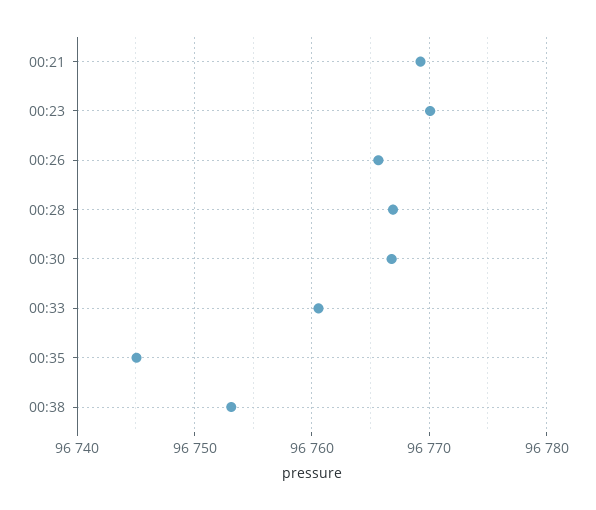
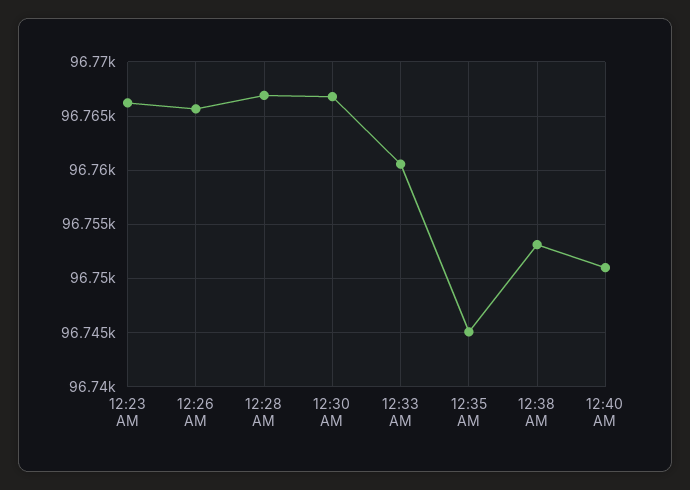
00:21: 96769 -> none
00:23: 96770 -> 96766
12:40 AM: none -> 96751

